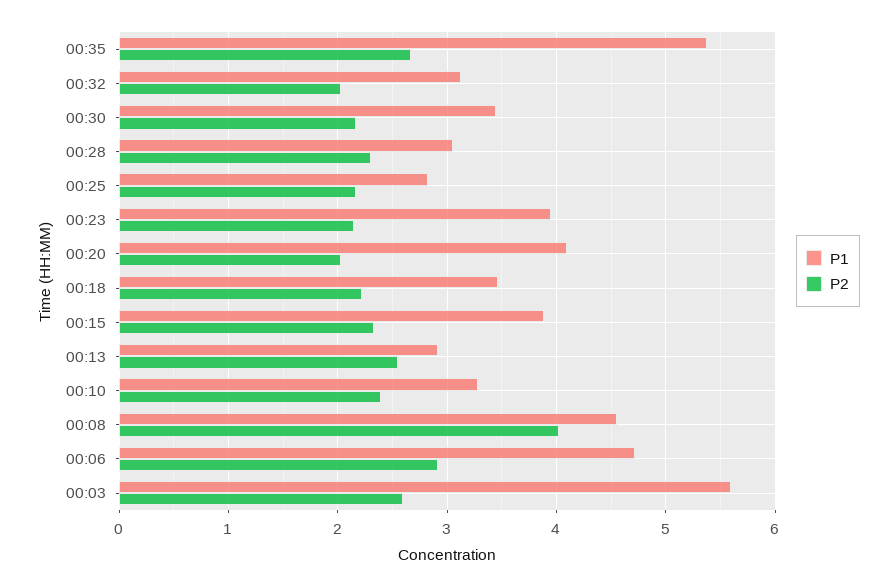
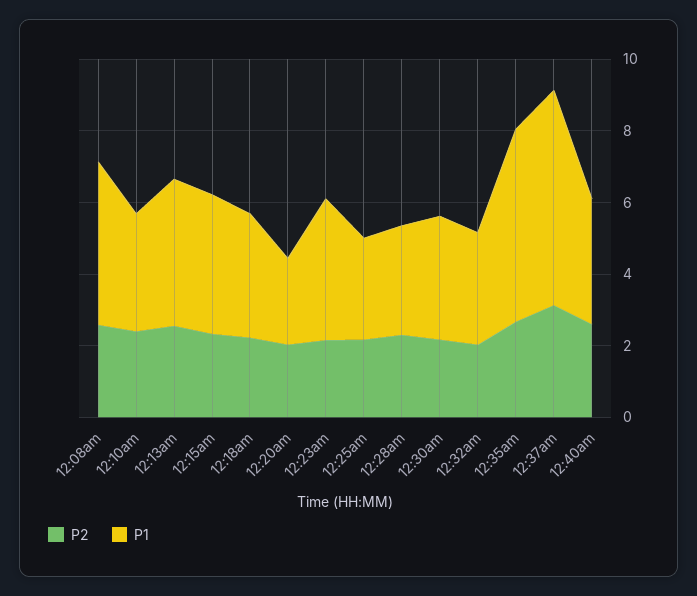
P1, 00:20: 4.1 -> 2.5
P1, 00:13: 2.9 -> 4
P2, 00:08: 4 -> 2.5
P1, 00:06: 4.7 -> none
P2, 00:06: 2.9 -> none
P1, 00:03: 5.6 -> none
P2, 00:03: 2.6 -> none
P2, 12:37am: none -> 3
P1, 12:37am: none -> 6
P2, 12:40am: none -> 2.5
P1, 12:40am: none -> 3.5

